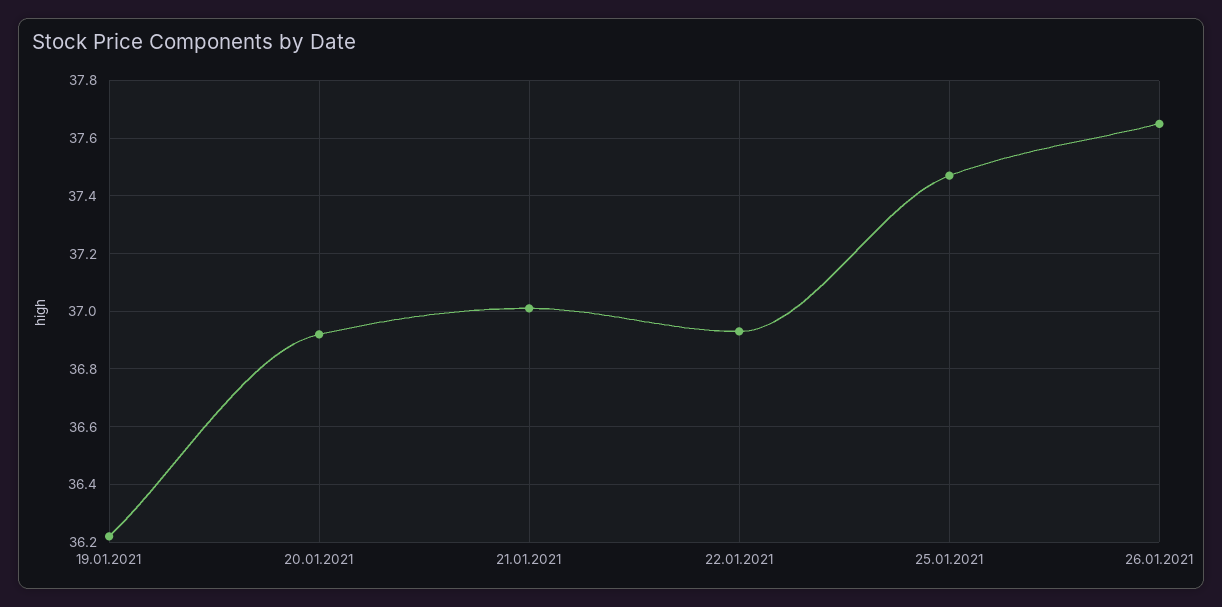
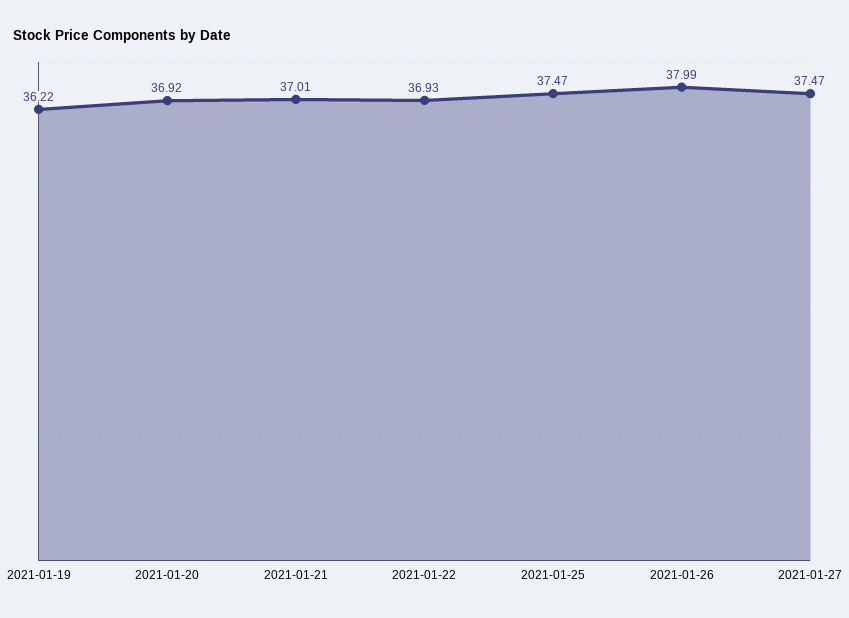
26.01.2021: 37.65 -> 37.99
2021-01-27: none -> 37.47

